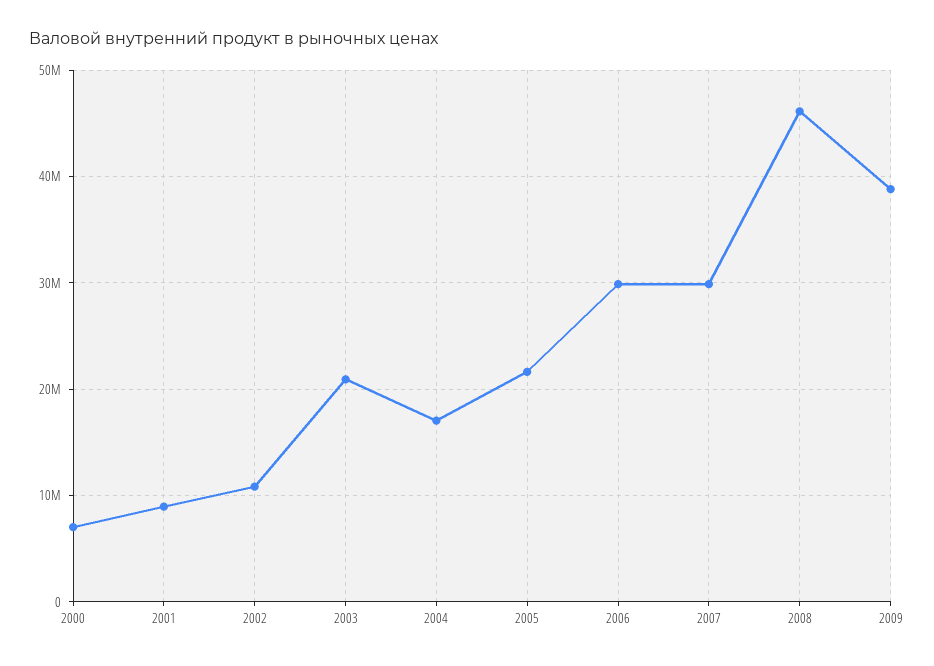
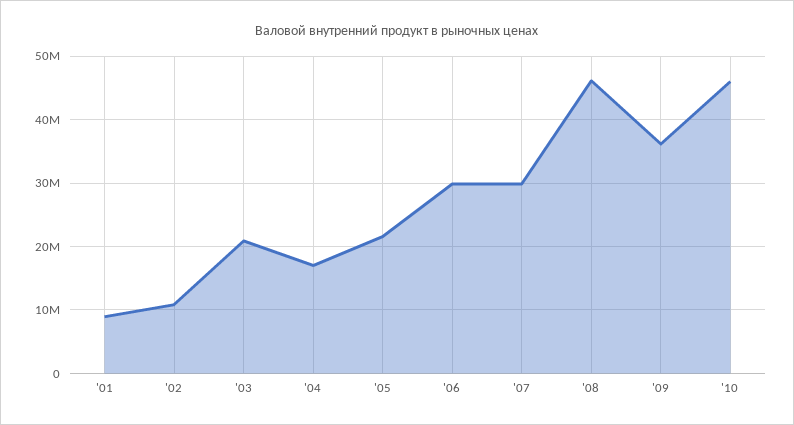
2000: 7000000 -> none
2009: 39000000 -> 36000000
'10: none -> 46000000

